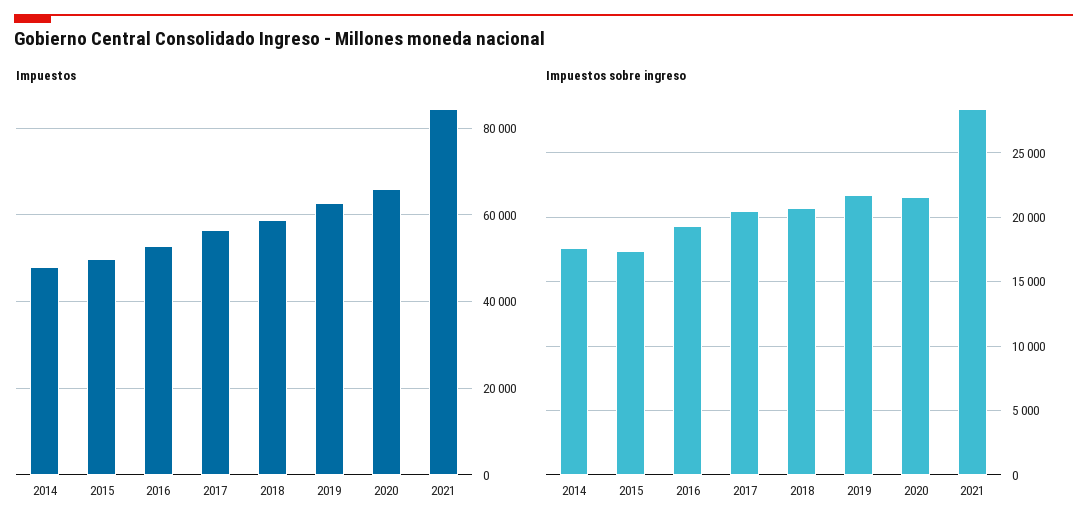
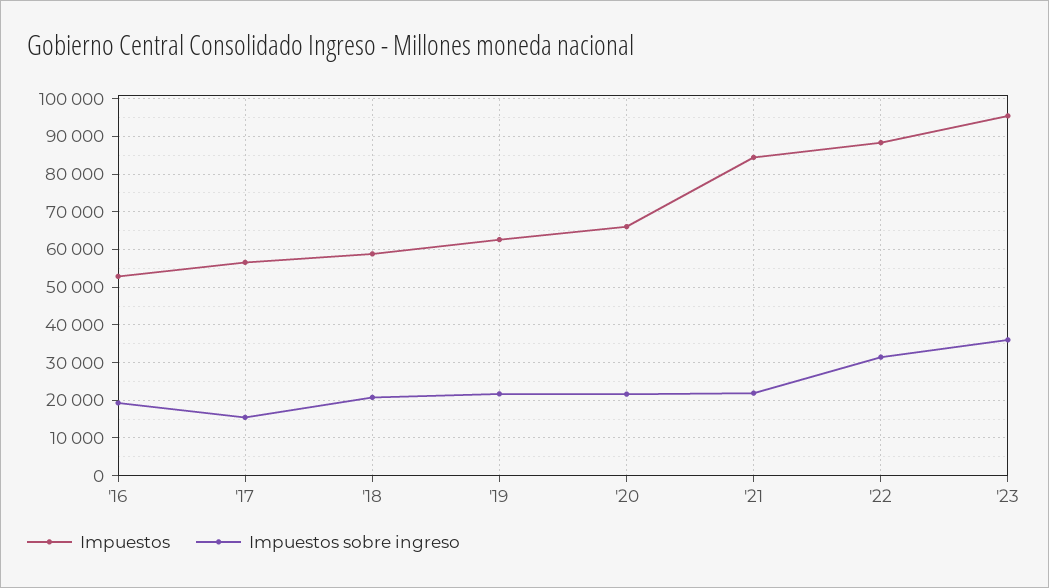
Impuestos, 2014: 48000 -> none
Impuestos, 2015: 50000 -> none
Impuestos sobre ingreso, 2014: 17500 -> none
Impuestos sobre ingreso, 2015: 17500 -> none
Impuestos sobre ingreso, 2017: 20500 -> 16000
Impuestos sobre ingreso, 2021: 28500 -> 22000
Impuestos, '22: none -> 88000
Impuestos sobre ingreso, '22: none -> 32000
Impuestos, '23: none -> 96000
Impuestos sobre ingreso, '23: none -> 36000

